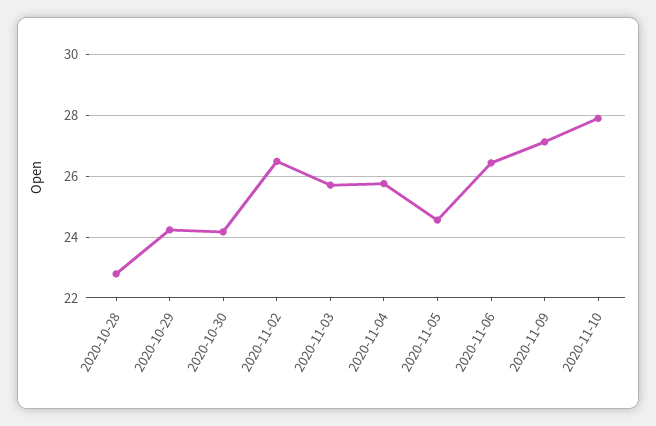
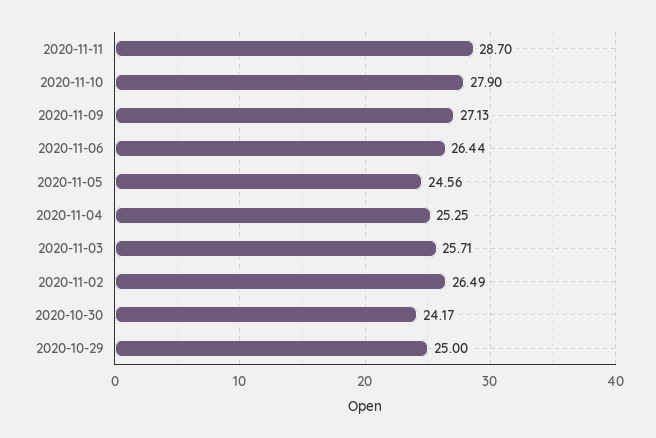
2020-10-28: 22.8 -> none
2020-10-29: 24.2 -> 25
2020-11-04: 25.8 -> 25.25
2020-11-11: none -> 28.7

